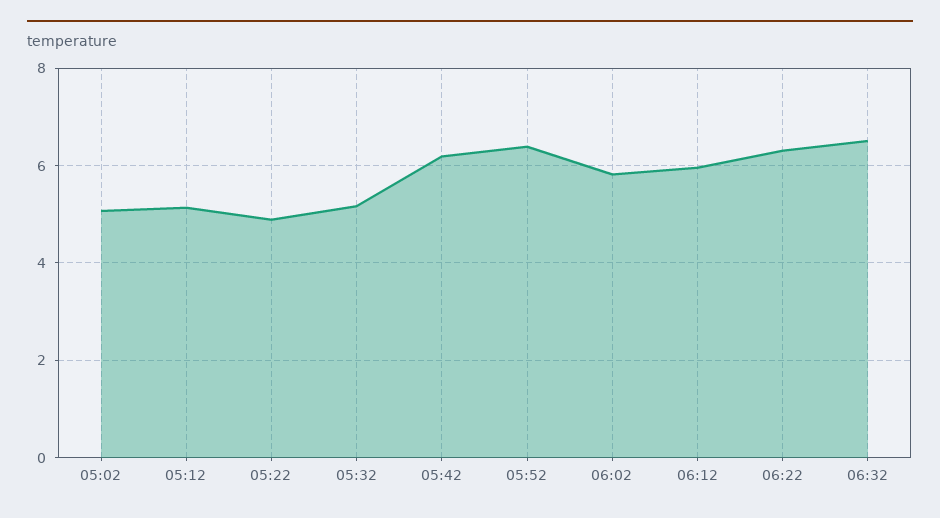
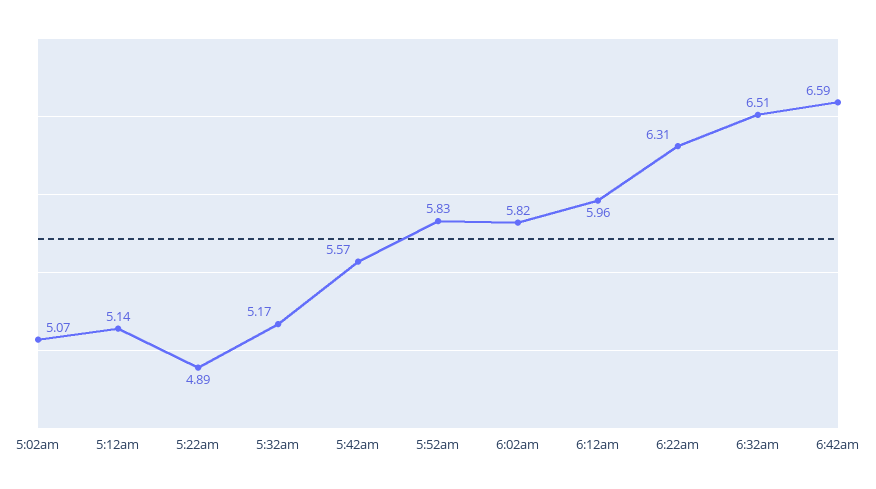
05:42: 6.2 -> 5.57
05:52: 6.4 -> 5.83
6:42am: none -> 6.59

